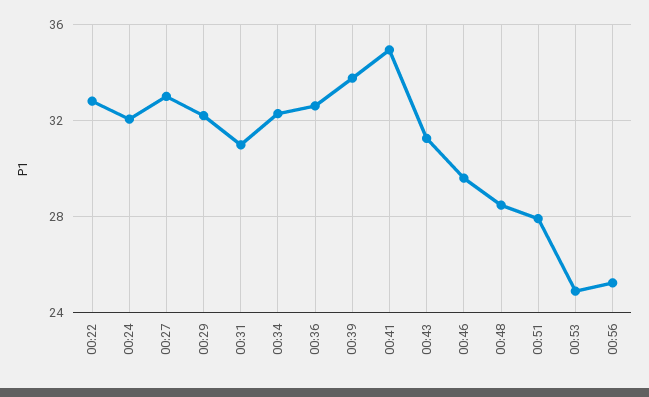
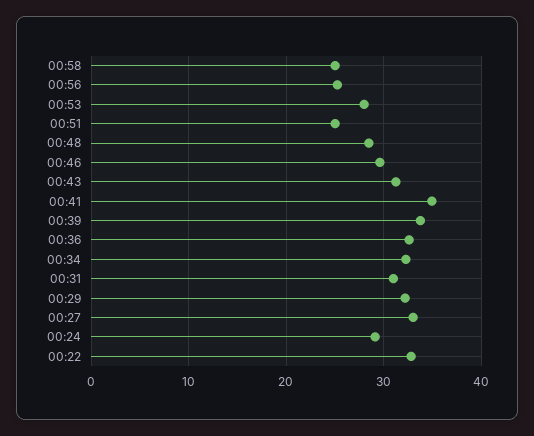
00:24: 32 -> 29
00:51: 28 -> 25
00:53: 25 -> 28
00:58: none -> 25

